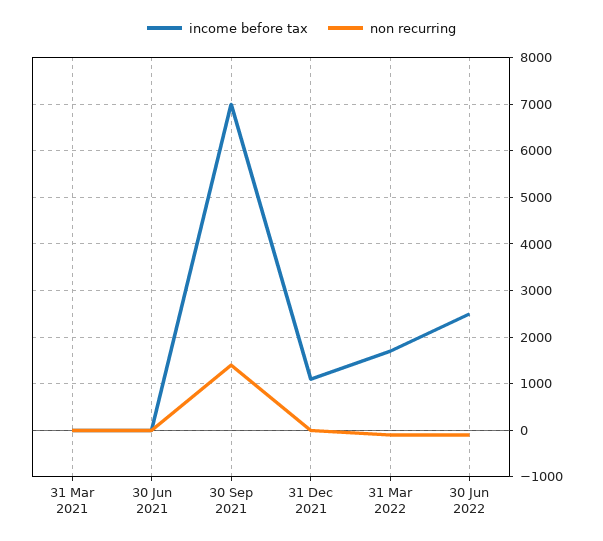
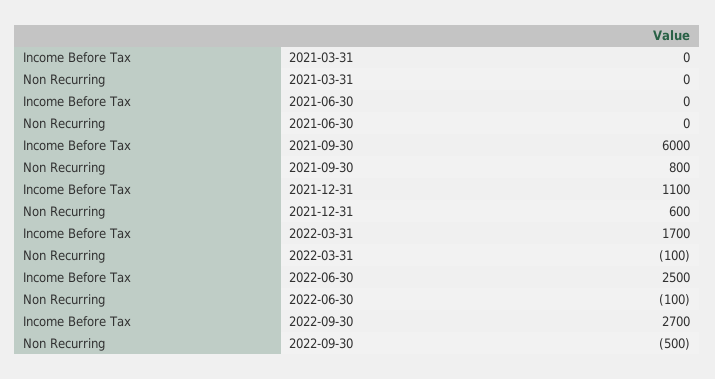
income before tax, 30 Sep 2021: 7000 -> 6000
non recurring, 30 Sep 2021: 1400 -> 800
non recurring, 31 Dec 2021: 0 -> 600
income before tax, 2022-09-30: none -> 2700
non recurring, 2022-09-30: none -> -500

